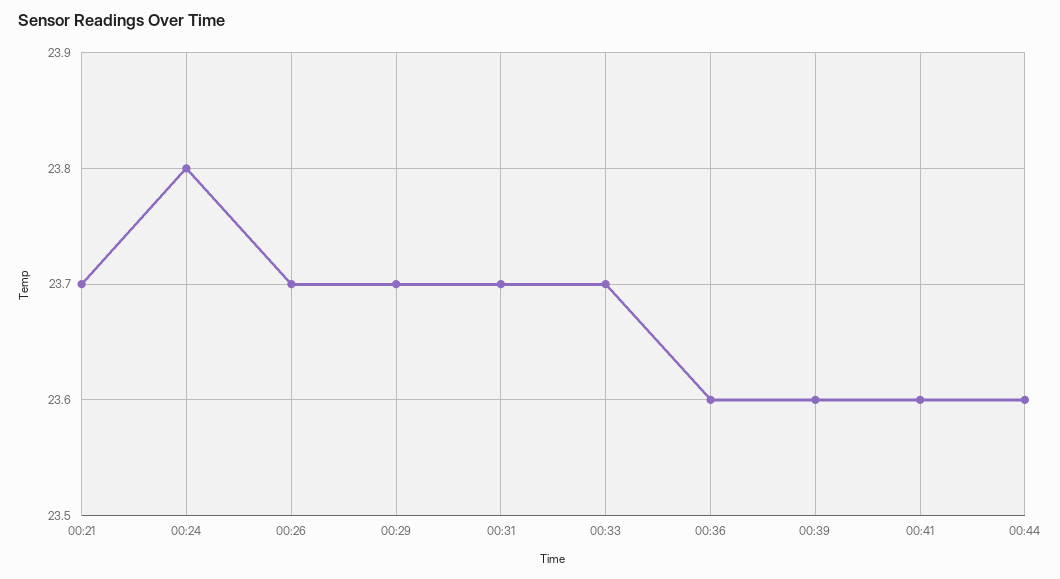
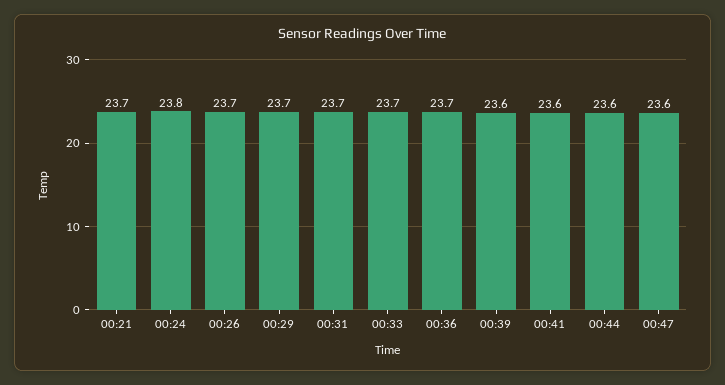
00:36: 23.6 -> 23.7
00:47: none -> 23.6

